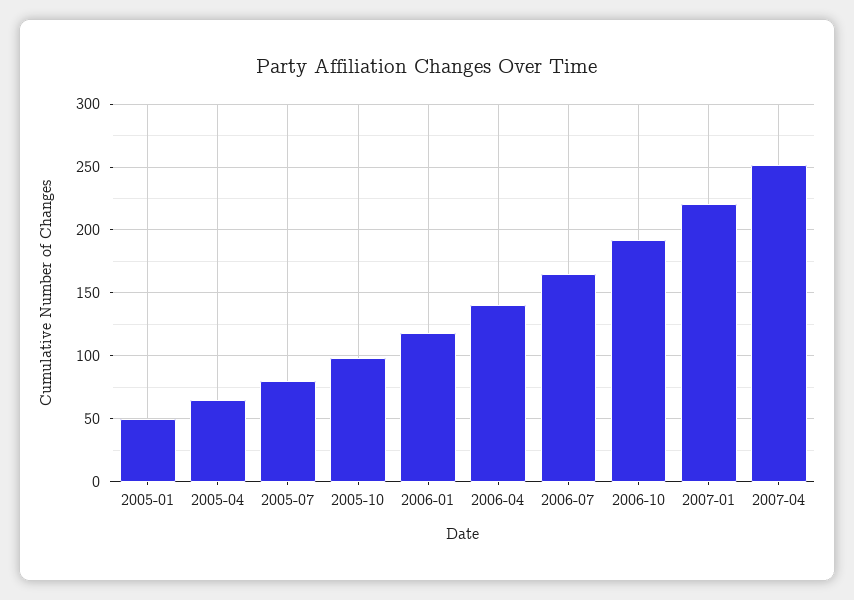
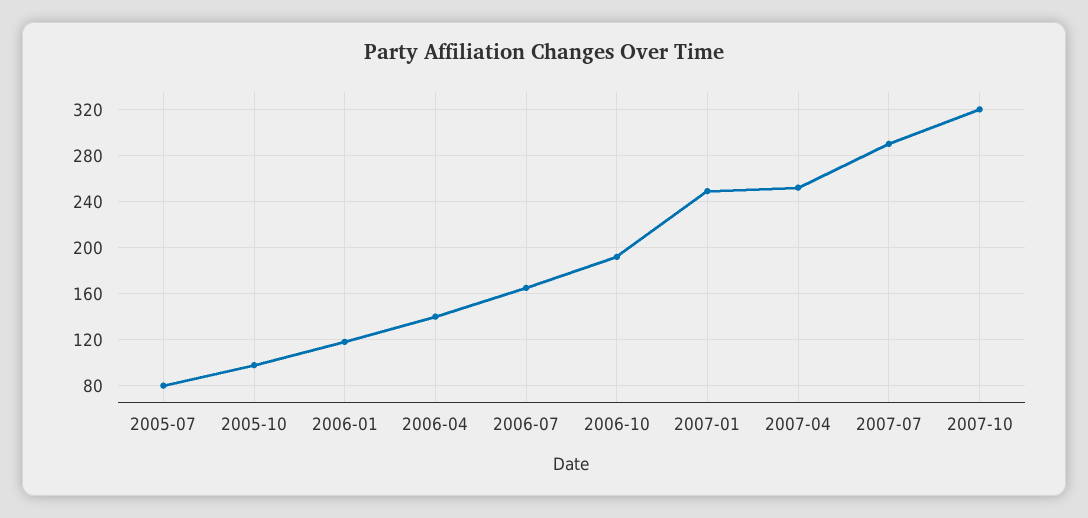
2005-01: 50 -> none
2005-04: 65 -> none
2007-01: 220 -> 250
2007-07: none -> 290
2007-10: none -> 320

